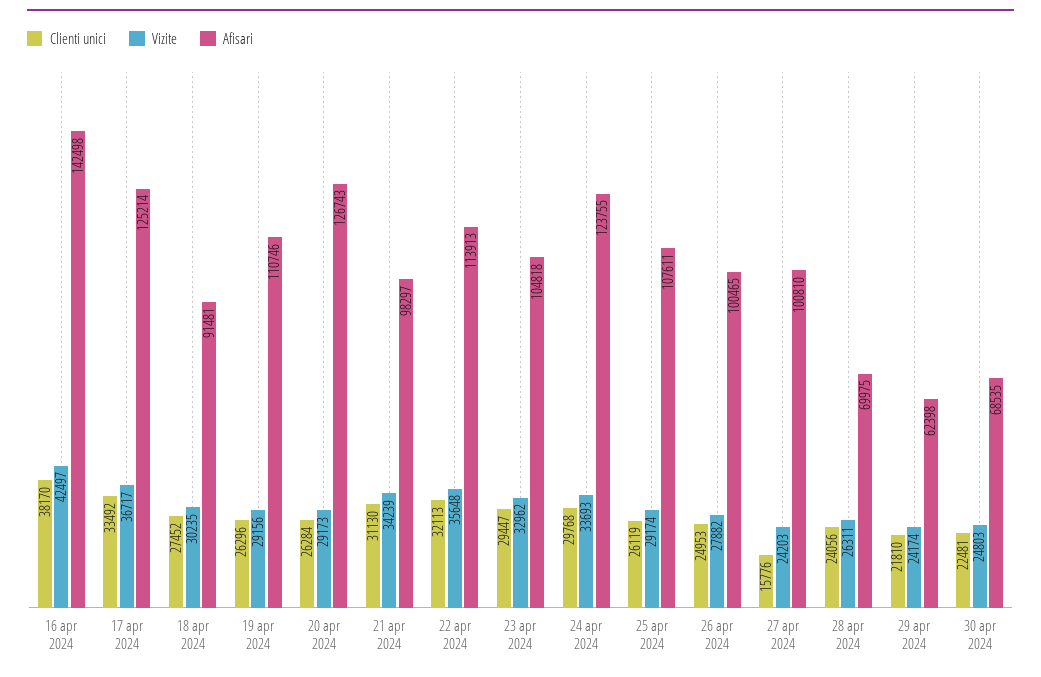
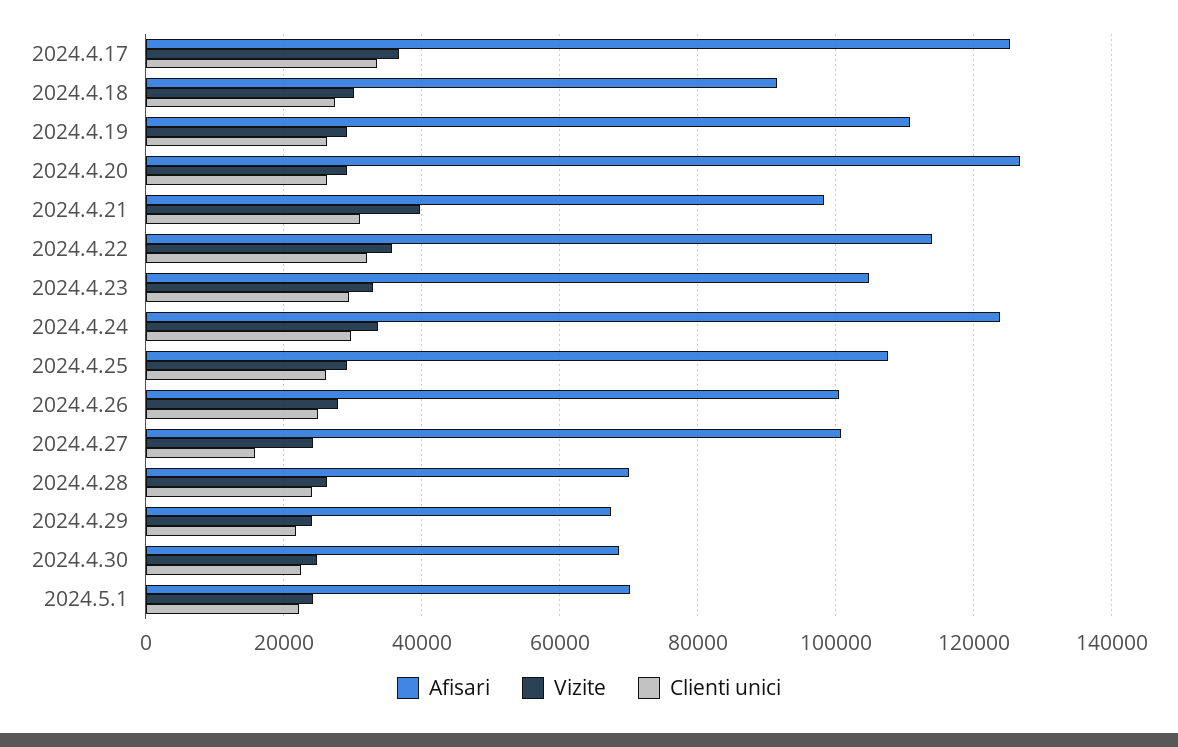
Clienti unici, 16 apr 2024: 38170 -> none
Vizite, 16 apr 2024: 42497 -> none
Afisari, 16 apr 2024: 142498 -> none
Vizite, 21 apr 2024: 34239 -> 40000
Afisari, 29 apr 2024: 62398 -> 68000
Afisari, 2024.5.1: none -> 70000
Vizite, 2024.5.1: none -> 24000
Clienti unici, 2024.5.1: none -> 22000

